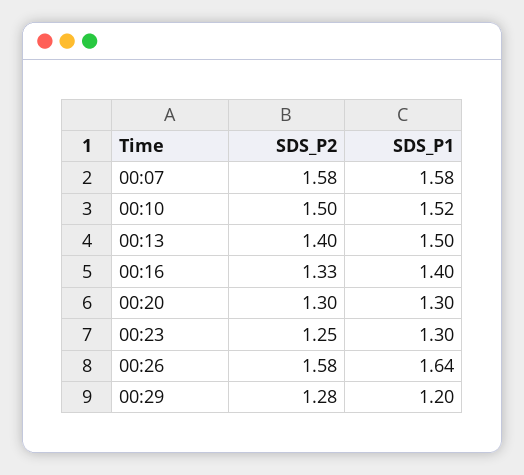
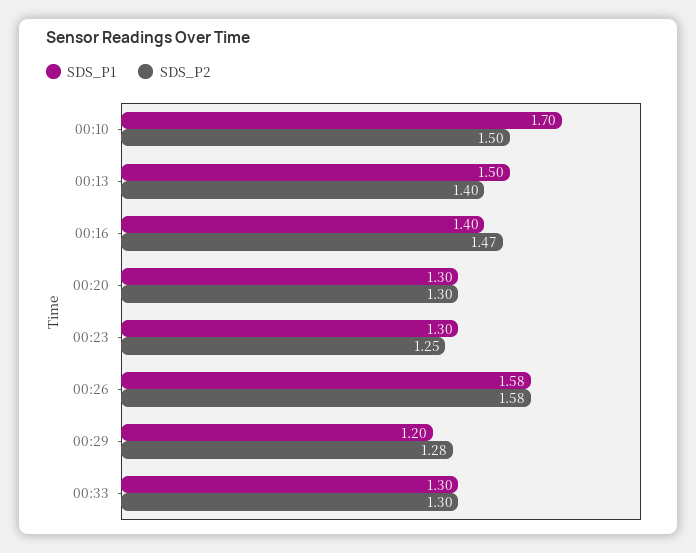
SDS_P2, 00:07: 1.58 -> none
SDS_P1, 00:07: 1.58 -> none
SDS_P1, 00:10: 1.52 -> 1.7
SDS_P2, 00:16: 1.33 -> 1.47
SDS_P1, 00:26: 1.64 -> 1.58
SDS_P1, 00:33: none -> 1.3
SDS_P2, 00:33: none -> 1.3

